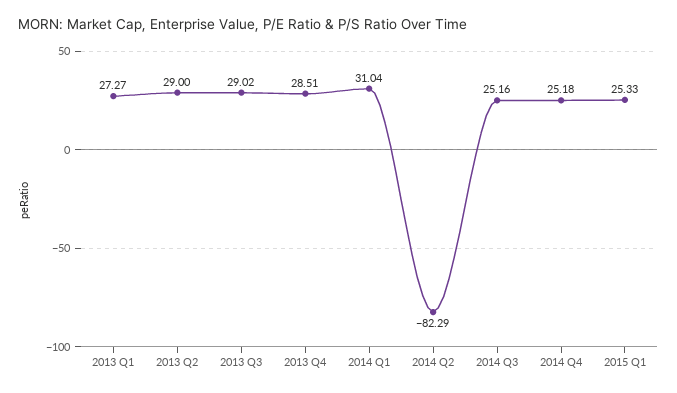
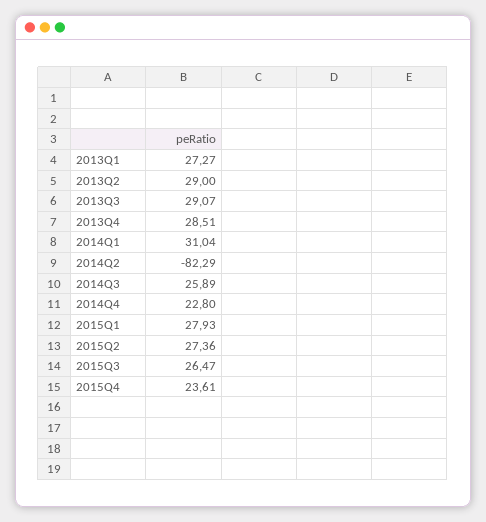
2013 Q3: 29.02 -> 29.07
2014 Q3: 25.16 -> 25.89
2014 Q4: 25.18 -> 22.8
2015 Q1: 25.33 -> 27.93
2015Q2: none -> 27.36
2015Q3: none -> 26.47
2015Q4: none -> 23.61

